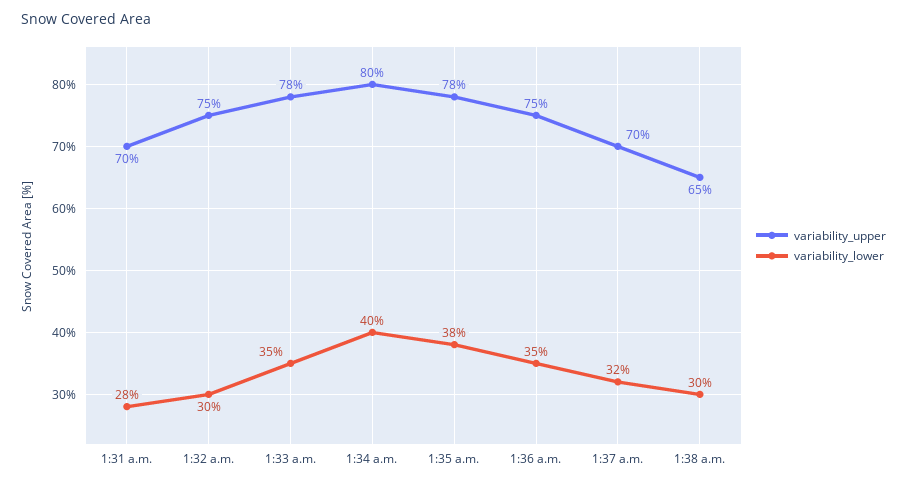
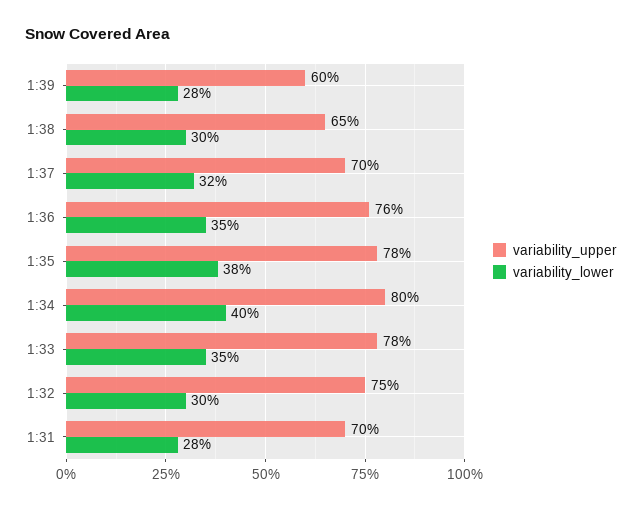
variability_upper, 1:36 a.m.: 75 -> 76
variability_upper, 1:39: none -> 60
variability_lower, 1:39: none -> 28

